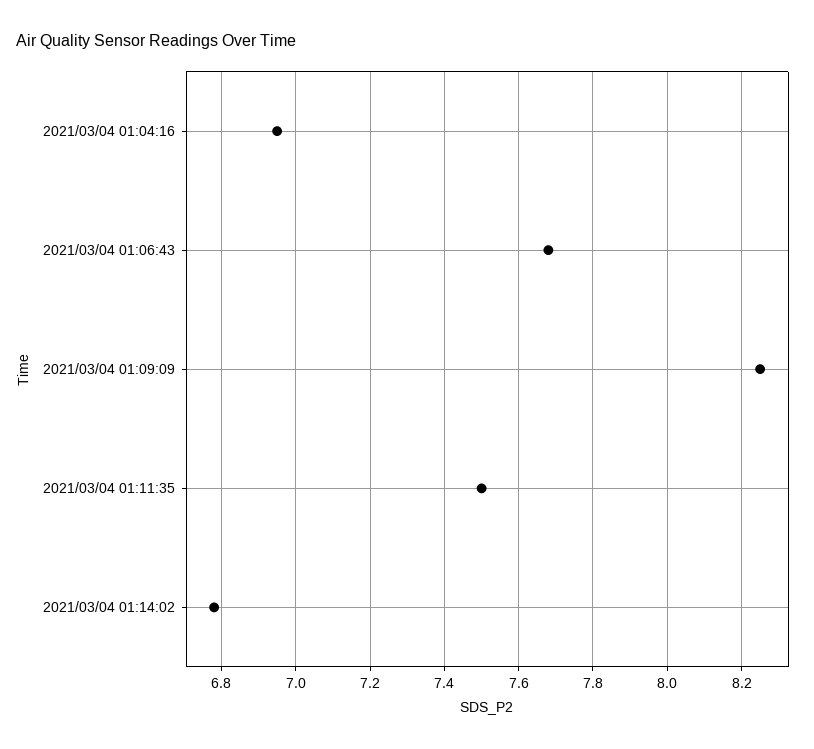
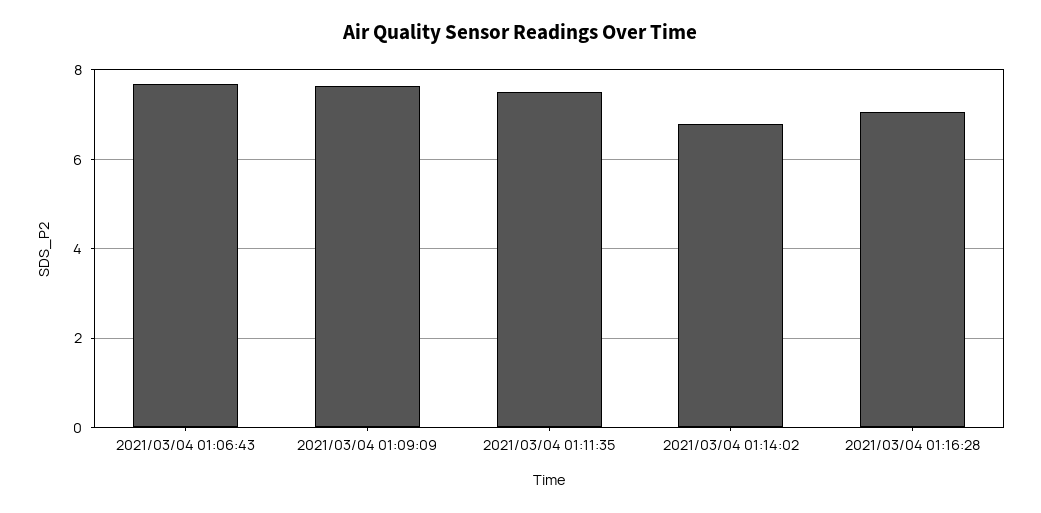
2021/03/04 01:04:16: 6.95 -> none
2021/03/04 01:09:09: 8.25 -> 7.6
2021/03/04 01:16:28: none -> 7

